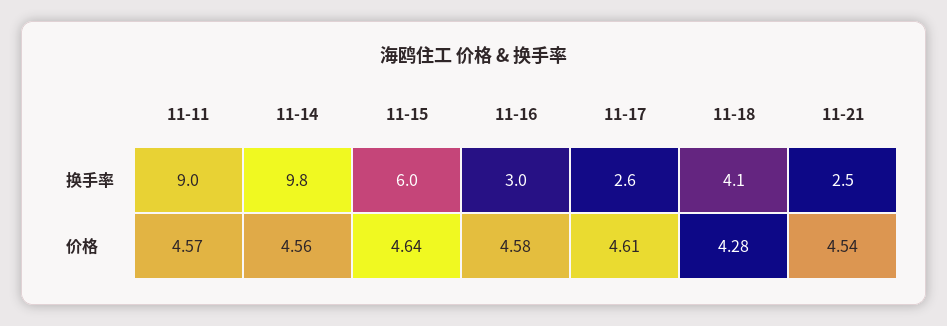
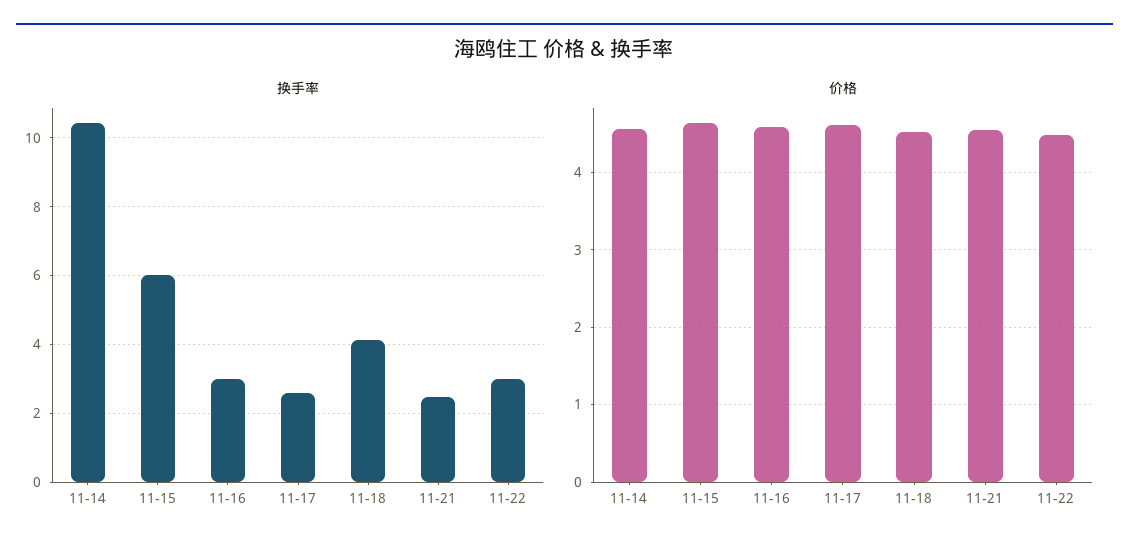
换手率, 11-11: 9 -> none
换手率, 11-14: 9.8 -> 10.4
价格, 11-11: 4.57 -> none
价格, 11-18: 4.28 -> 4.5
换手率, 11-22: none -> 3
价格, 11-22: none -> 4.5

